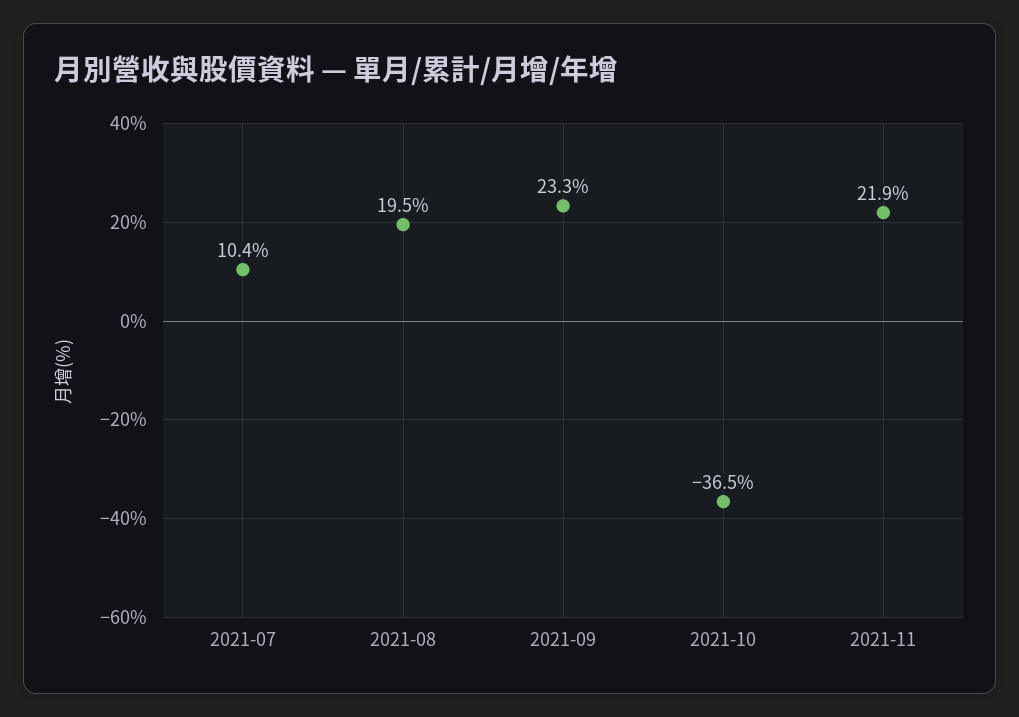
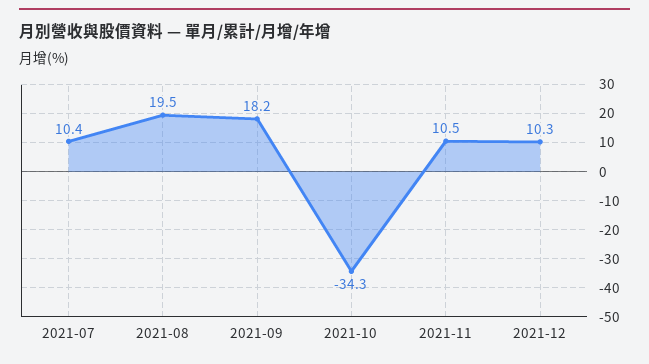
2021-09: 23.3 -> 18.2
2021-10: -36.5 -> -34.3
2021-11: 21.9 -> 10.5
2021-12: none -> 10.3

